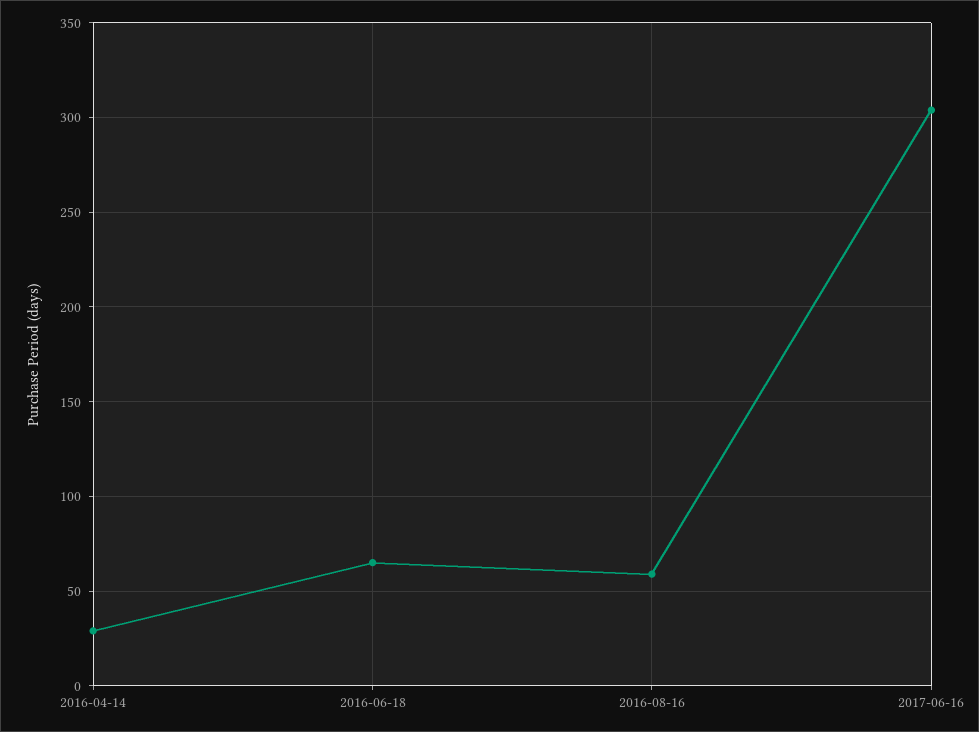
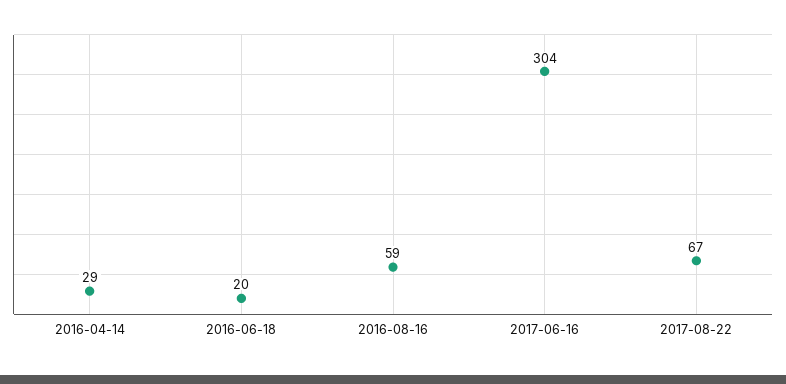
2016-06-18: 65 -> 20
2017-08-22: none -> 67

